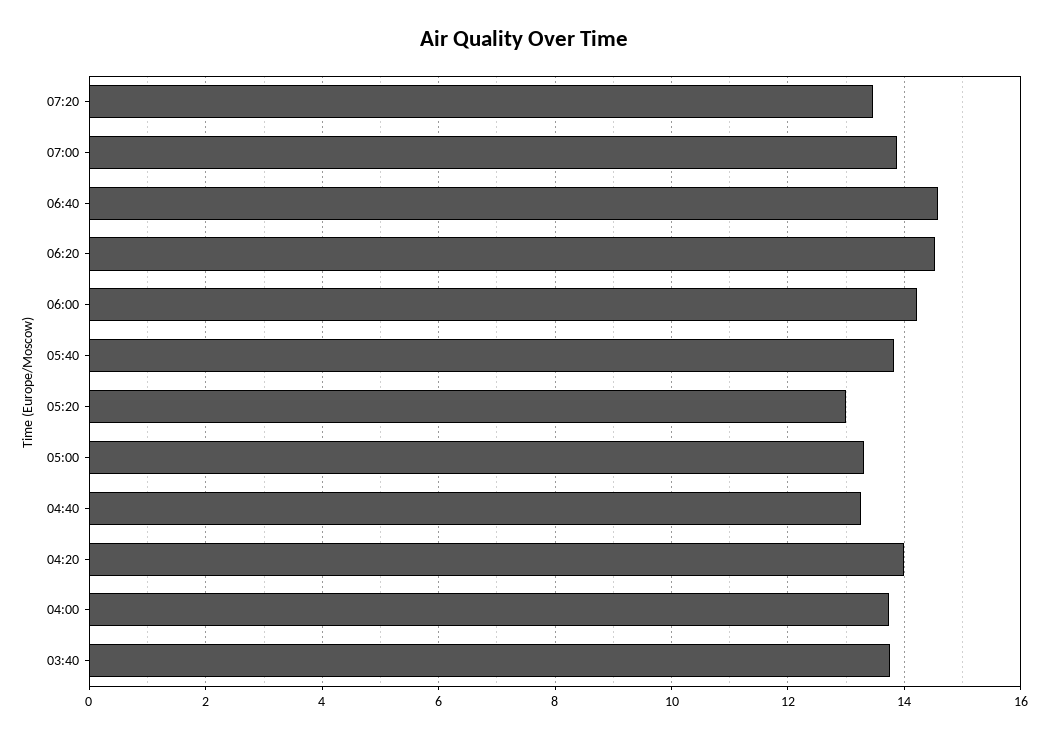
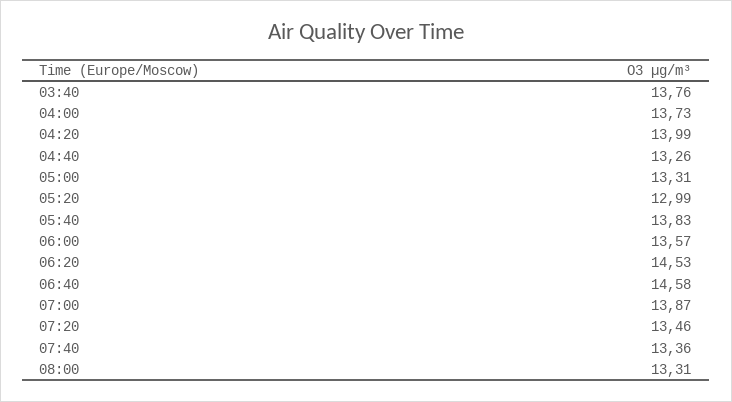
06:00: 14.2 -> 13.57
07:40: none -> 13.36
08:00: none -> 13.31

